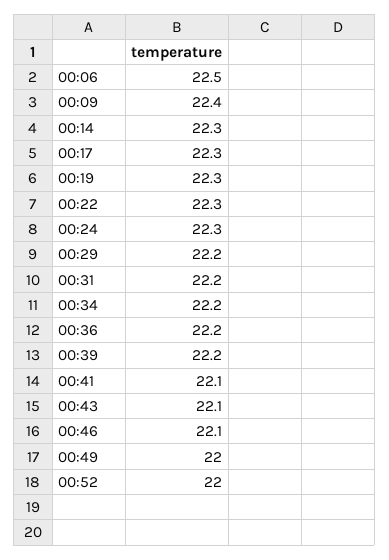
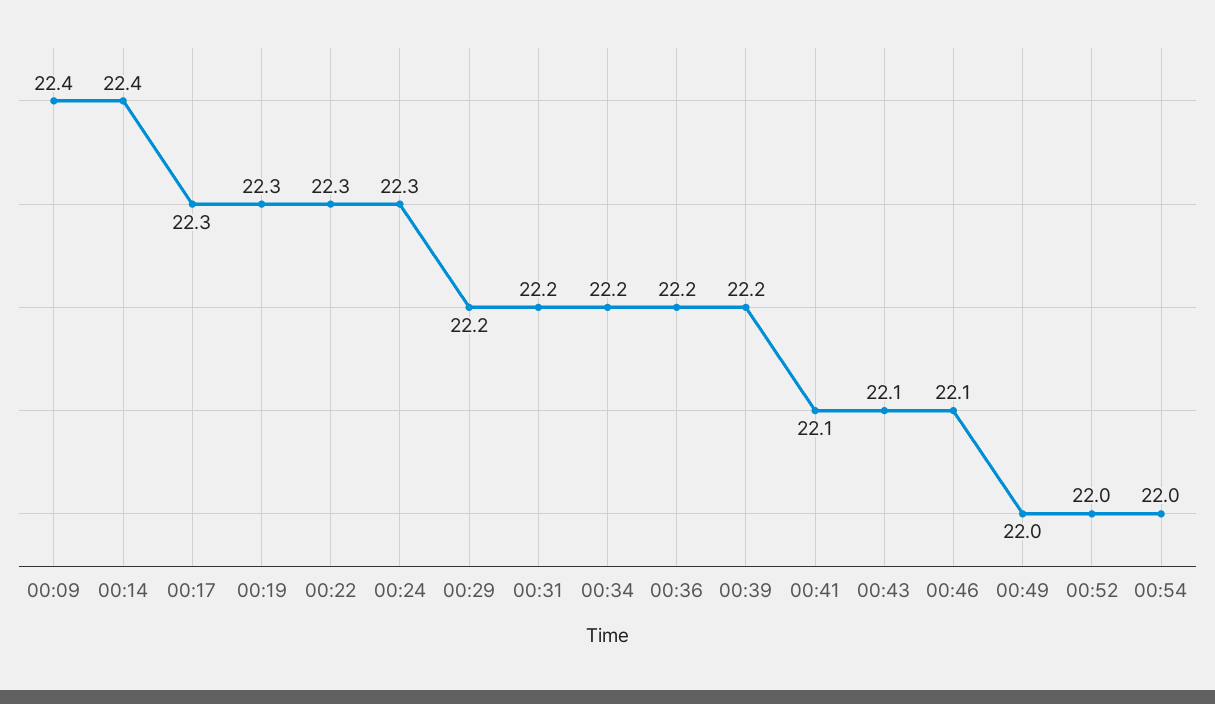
00:06: 22.5 -> none
00:14: 22.3 -> 22.4
00:54: none -> 22

